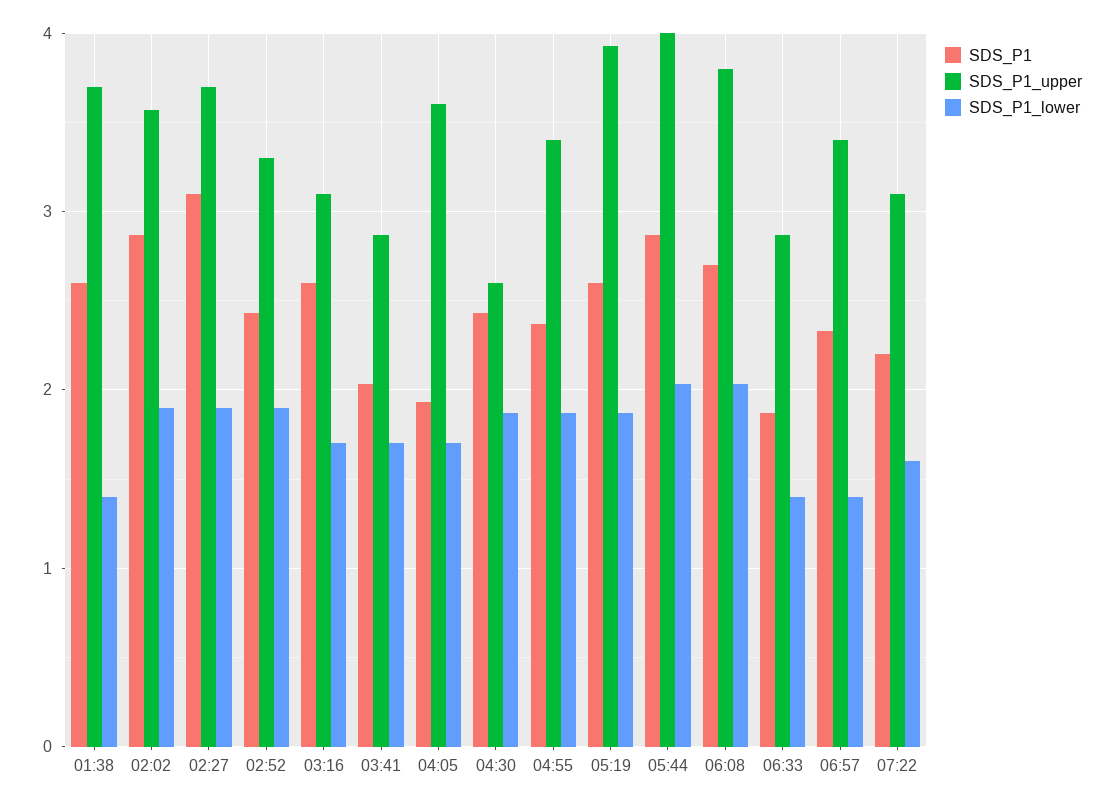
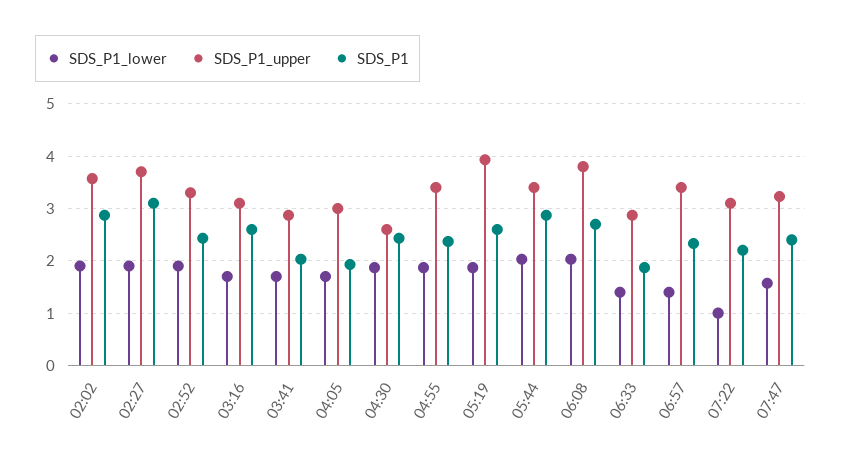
SDS_P1, 01:38: 2.6 -> none
SDS_P1_upper, 01:38: 3.7 -> none
SDS_P1_lower, 01:38: 1.4 -> none
SDS_P1_upper, 04:05: 3.6 -> 3
SDS_P1_upper, 05:44: 4 -> 3.4
SDS_P1_lower, 07:22: 1.6 -> 1
SDS_P1_lower, 07:47: none -> 1.6
SDS_P1_upper, 07:47: none -> 3.2
SDS_P1, 07:47: none -> 2.4

